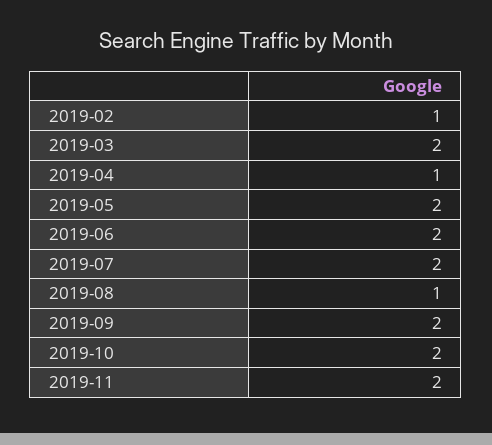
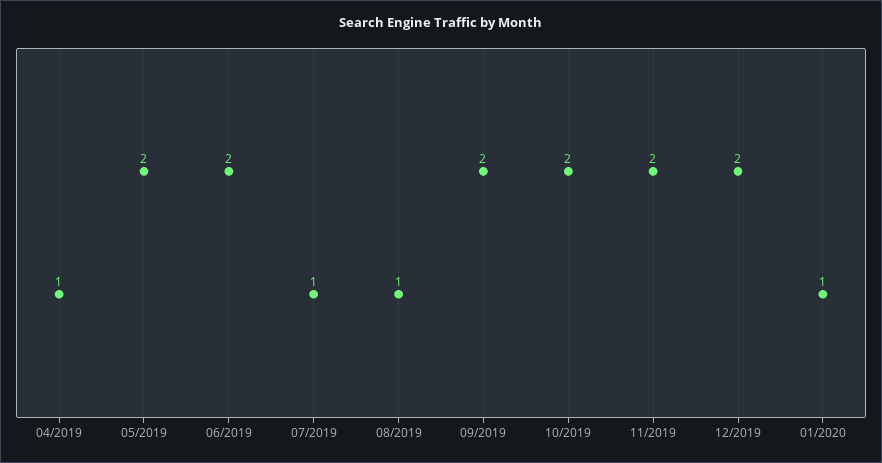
2019-02: 1 -> none
2019-03: 2 -> none
2019-07: 2 -> 1
12/2019: none -> 2
01/2020: none -> 1

